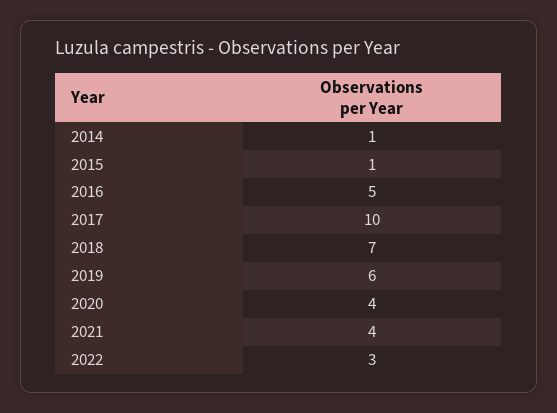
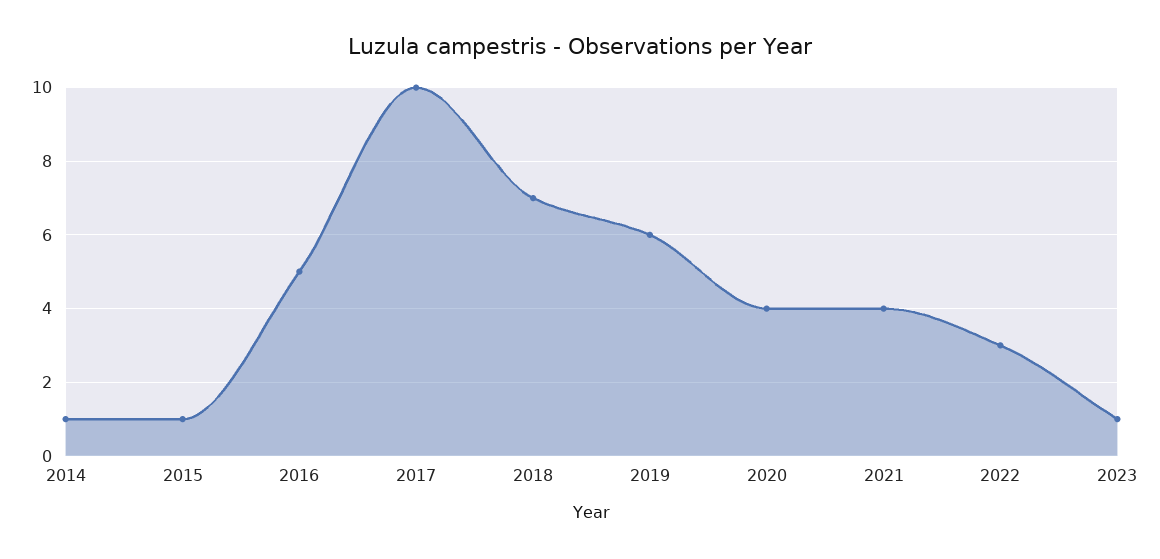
2023: none -> 1

